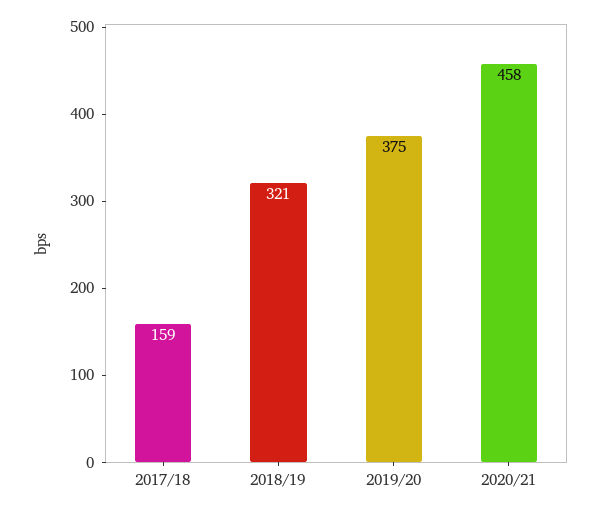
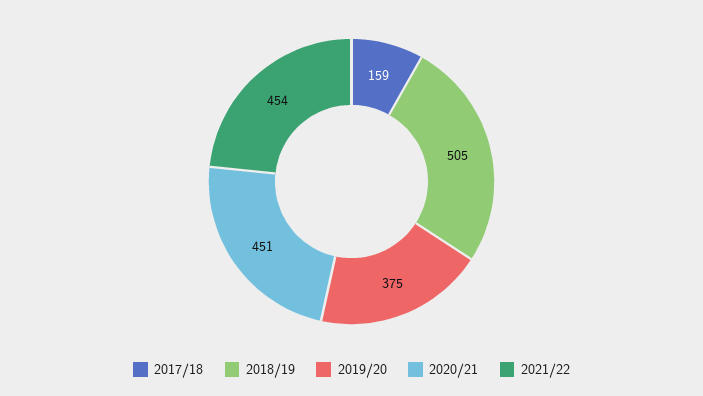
2018/19: 321 -> 505
2020/21: 458 -> 451
2021/22: none -> 454

